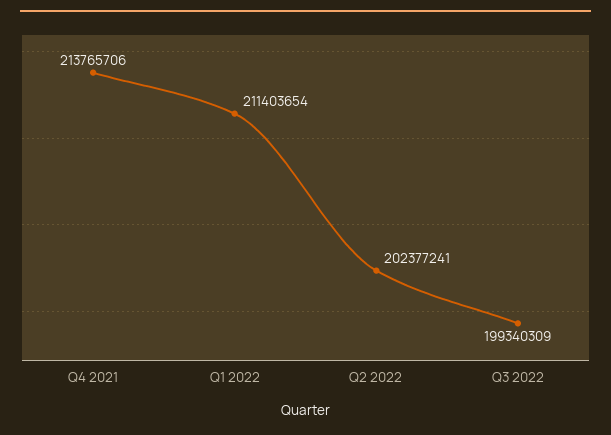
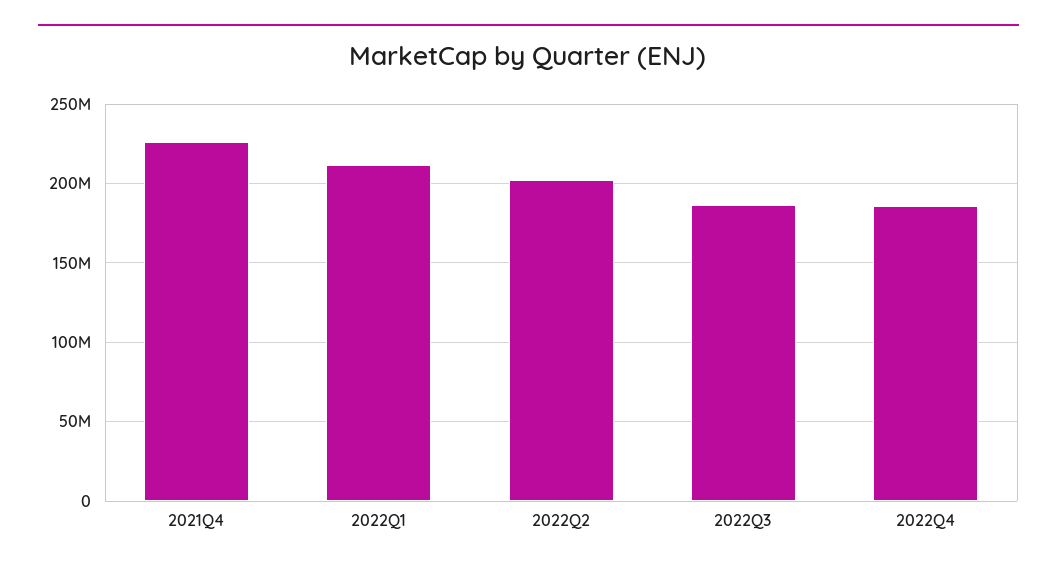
Q4 2021: 213765706 -> 225000000
Q3 2022: 199340309 -> 185000000
2022Q4: none -> 185000000

